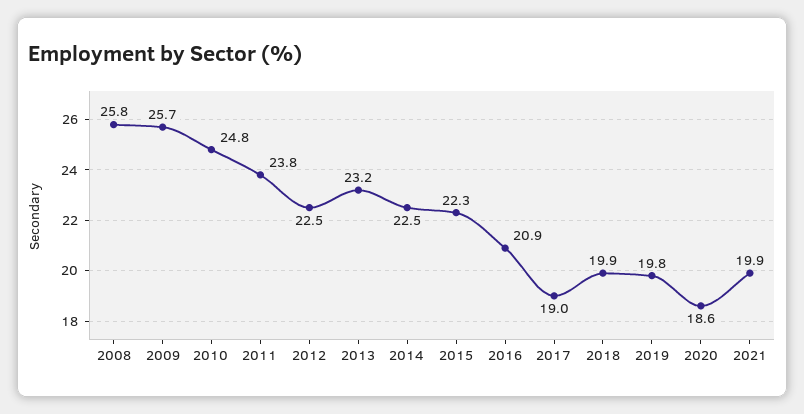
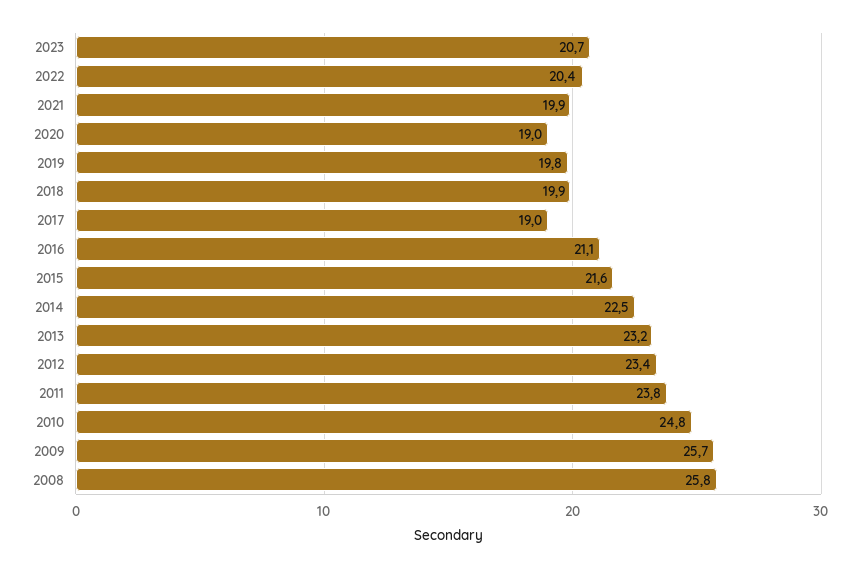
2012: 22.5 -> 23.4
2015: 22.3 -> 21.6
2016: 20.9 -> 21.1
2020: 18.6 -> 19
2023: none -> 20.7
2022: none -> 20.4

